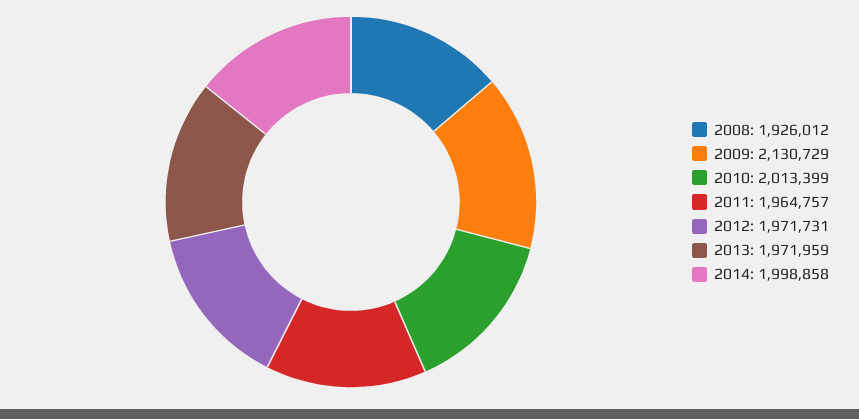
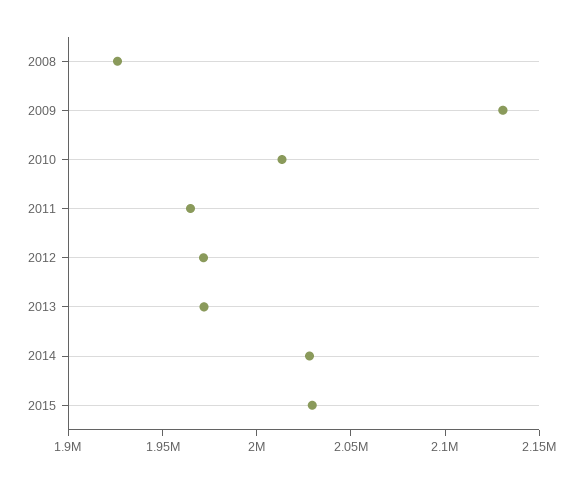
2014: 1998858 -> 2030000
2015: none -> 2030000

